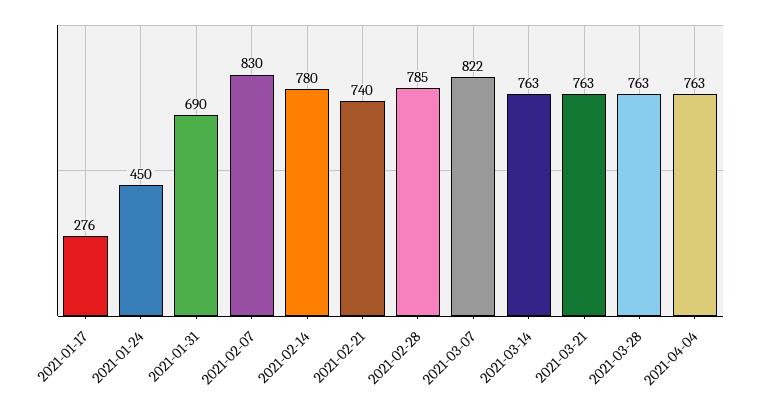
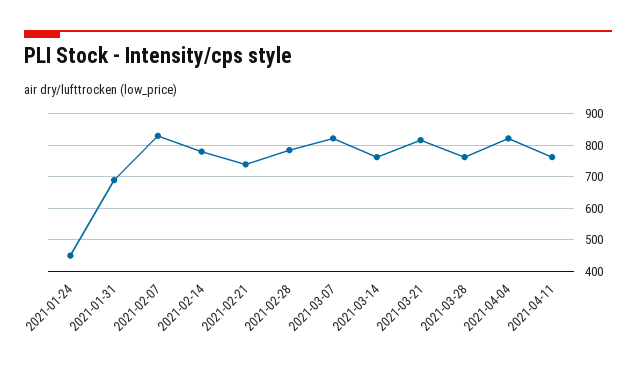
2021-01-17: 276 -> none
2021-03-21: 763 -> 820
2021-04-04: 763 -> 820
2021-04-11: none -> 760

